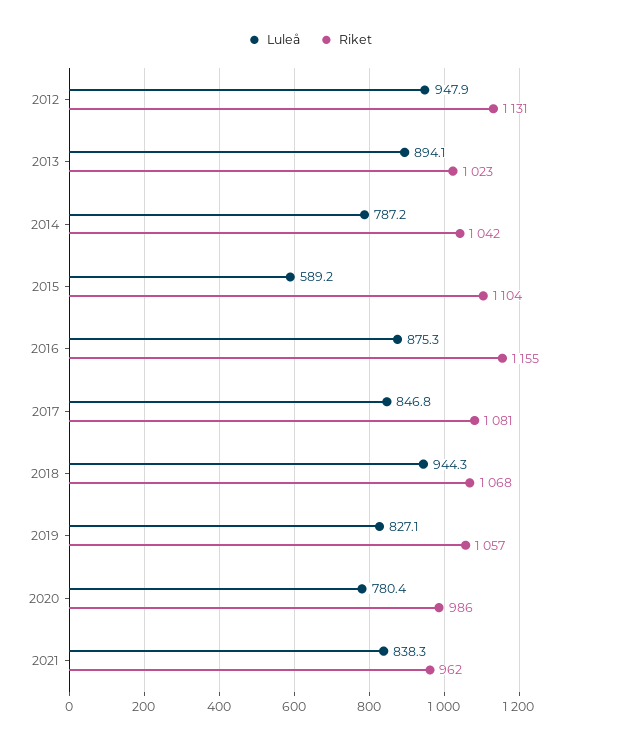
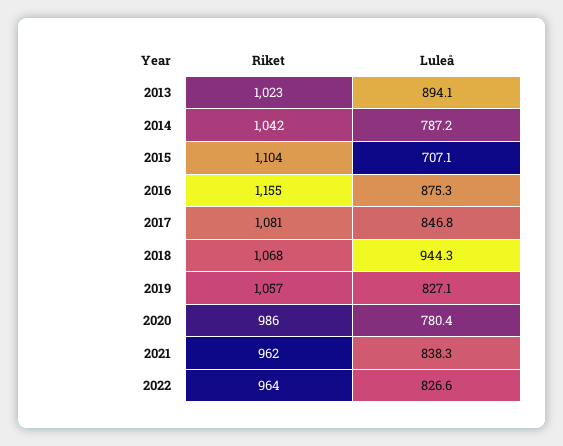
Luleå, 2012: 947.9 -> none
Riket, 2012: 1131 -> none
Luleå, 2015: 589.2 -> 707.1
Riket, 2022: none -> 964
Luleå, 2022: none -> 826.6

